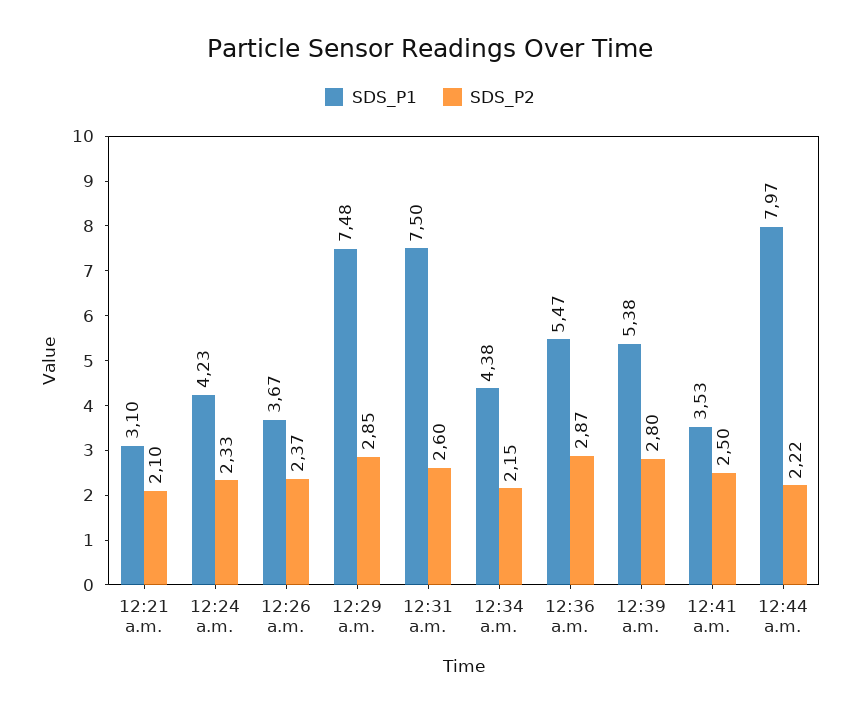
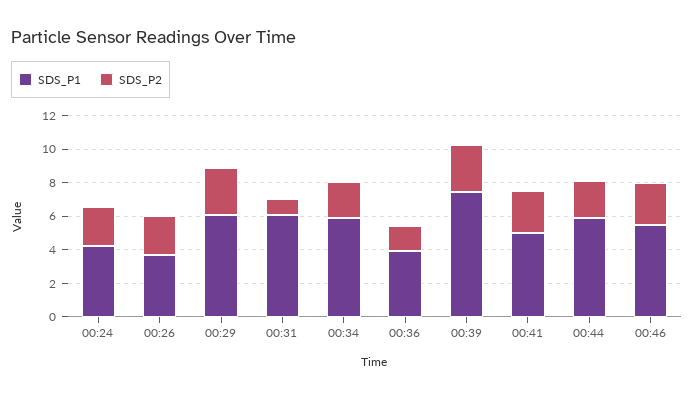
SDS_P1, 12:21 a.m.: 3.1 -> none
SDS_P2, 12:21 a.m.: 2.1 -> none
SDS_P1, 12:29 a.m.: 7.48 -> 6
SDS_P1, 12:31 a.m.: 7.5 -> 6
SDS_P2, 12:31 a.m.: 2.6 -> 1
SDS_P1, 12:34 a.m.: 4.38 -> 6
SDS_P1, 12:36 a.m.: 5.47 -> 4
SDS_P2, 12:36 a.m.: 2.87 -> 1.5
SDS_P1, 12:39 a.m.: 5.38 -> 7.5
SDS_P1, 12:41 a.m.: 3.53 -> 5
SDS_P1, 12:44 a.m.: 7.97 -> 6
SDS_P1, 00:46: none -> 5.5
SDS_P2, 00:46: none -> 2.5

